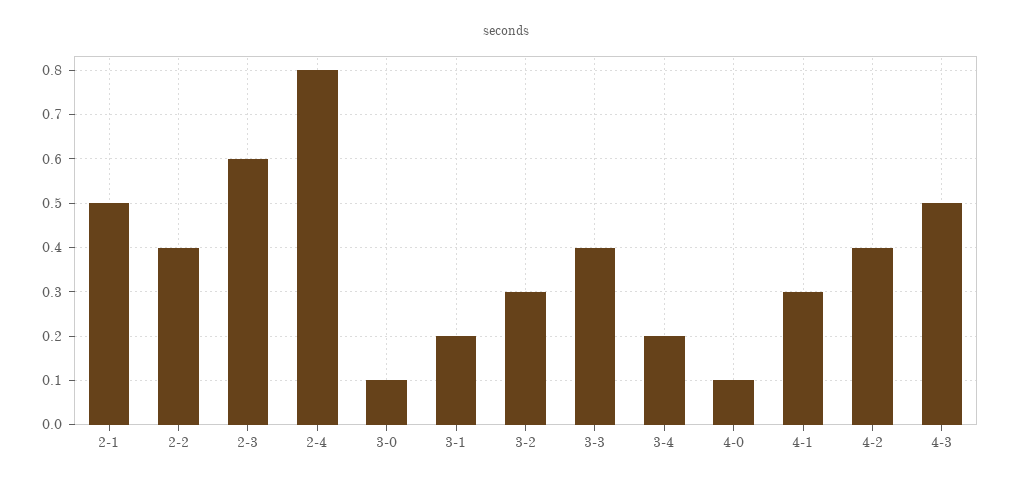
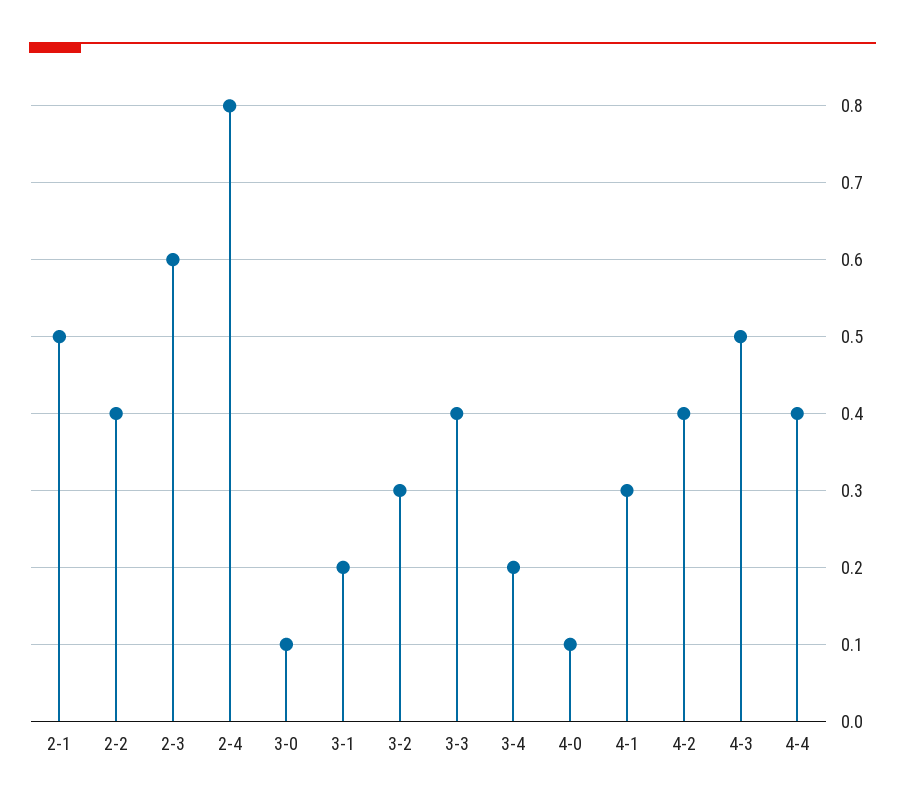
4-4: none -> 0.4

